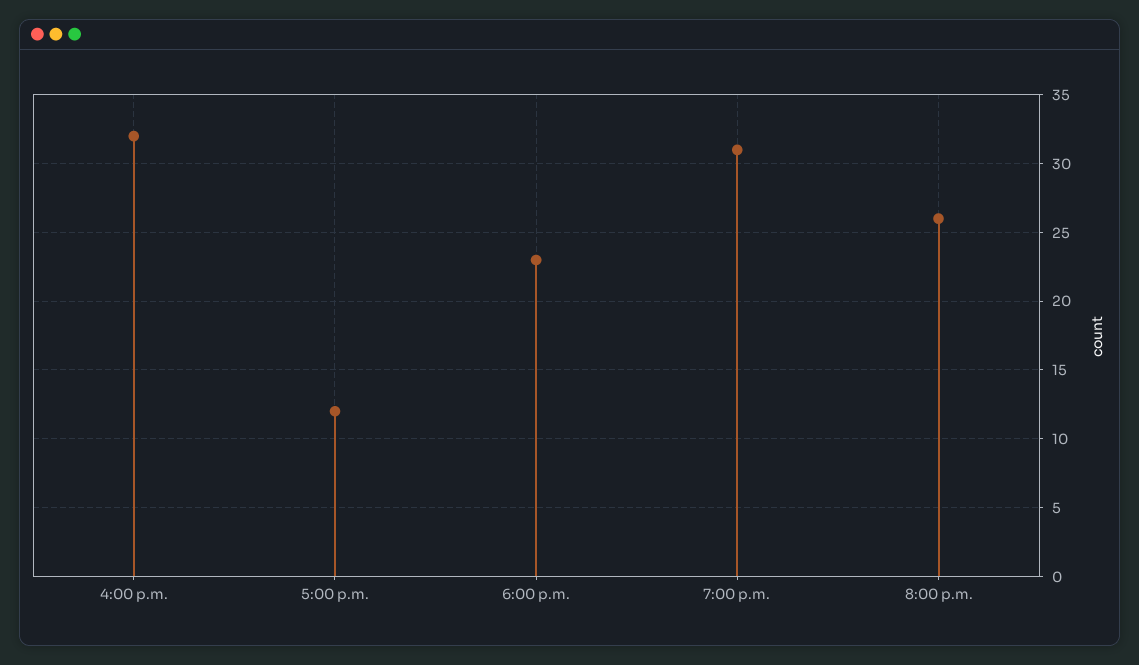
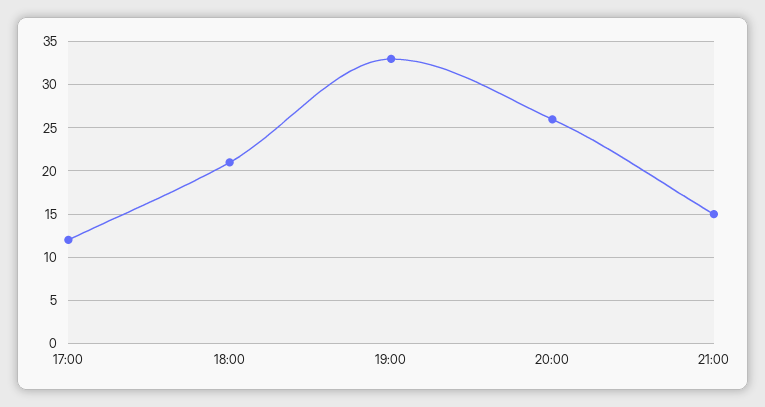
4:00 p.m.: 32 -> none
6:00 p.m.: 23 -> 21
7:00 p.m.: 31 -> 33
21:00: none -> 15

